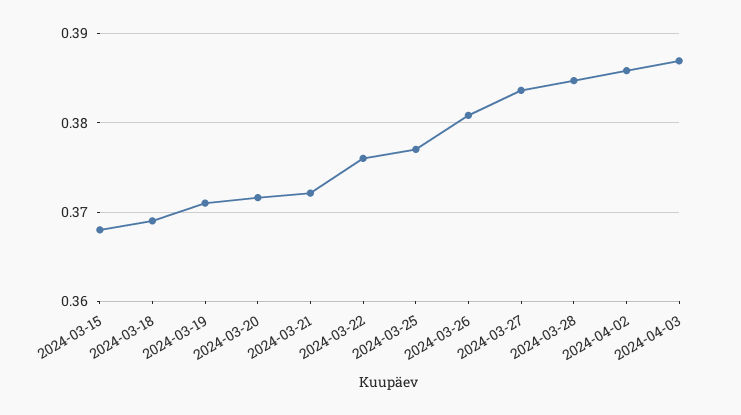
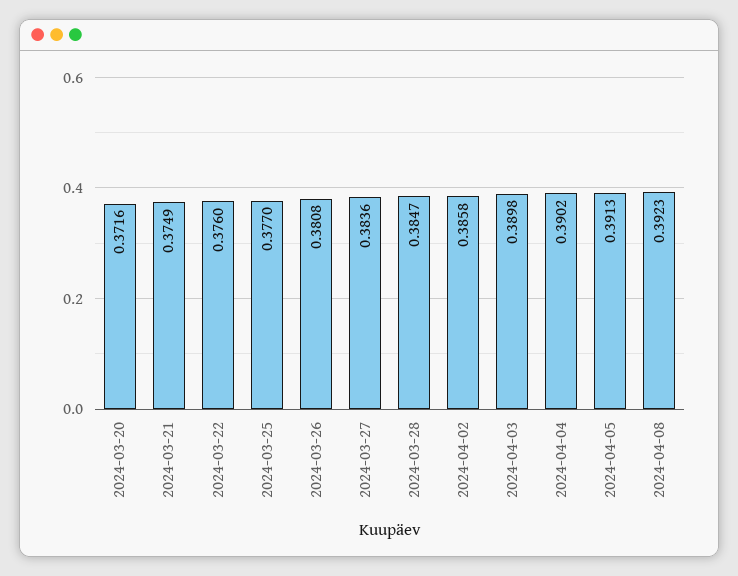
2024-03-15: 0.368 -> none
2024-03-18: 0.369 -> none
2024-03-19: 0.371 -> none
2024-03-21: 0.372 -> 0.3749
2024-04-03: 0.387 -> 0.3898
2024-04-04: none -> 0.3902
2024-04-05: none -> 0.3913
2024-04-08: none -> 0.3923

